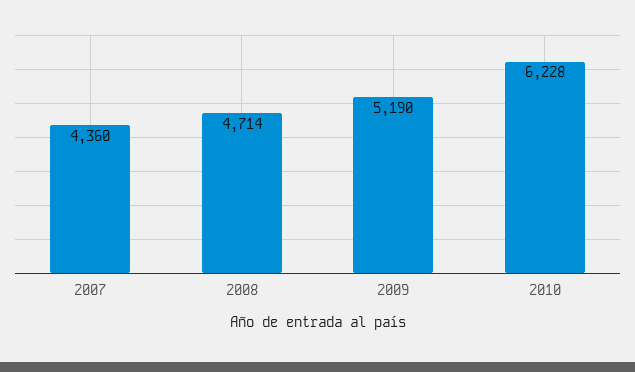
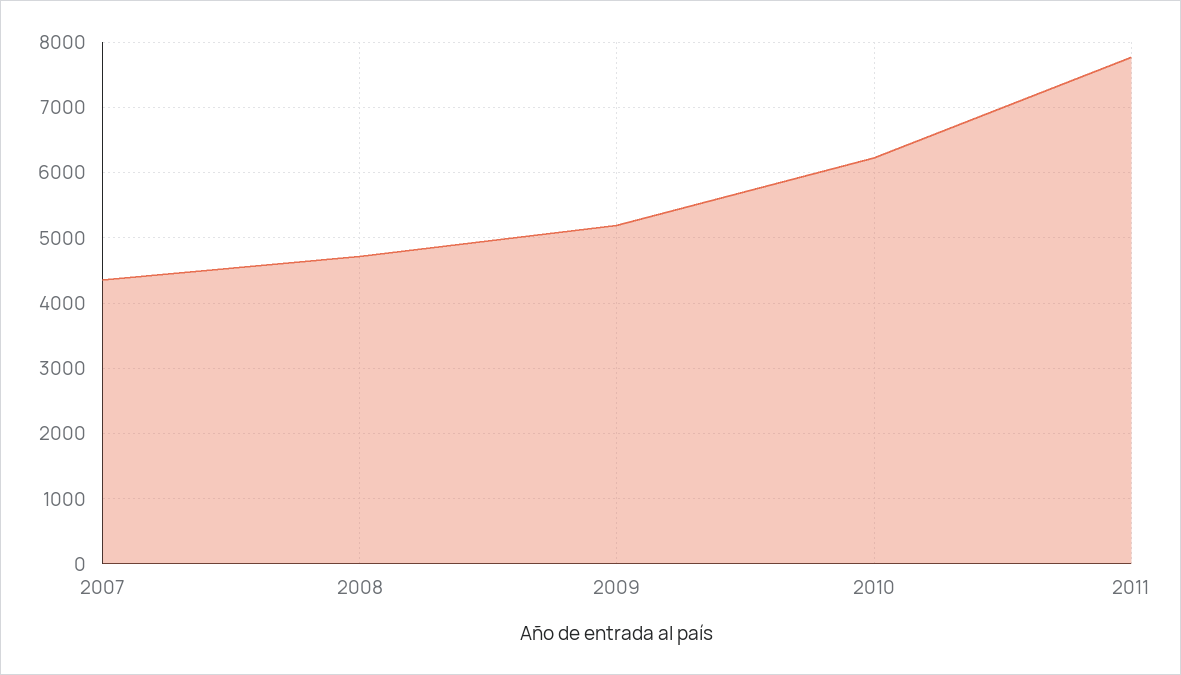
2011: none -> 7800

